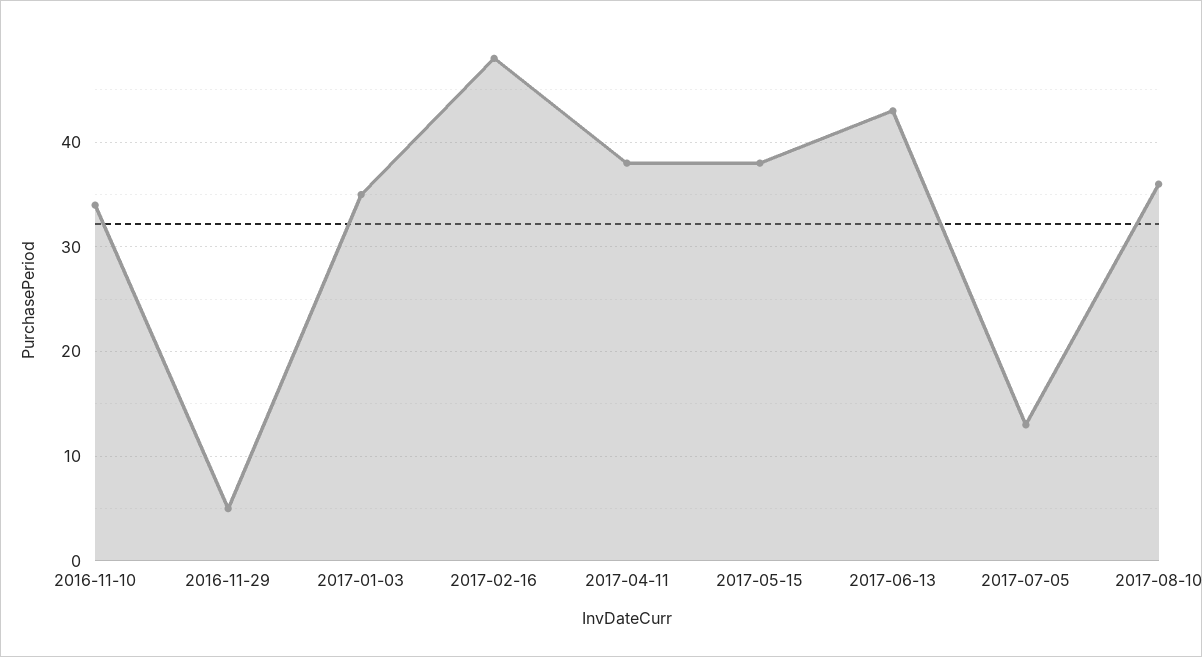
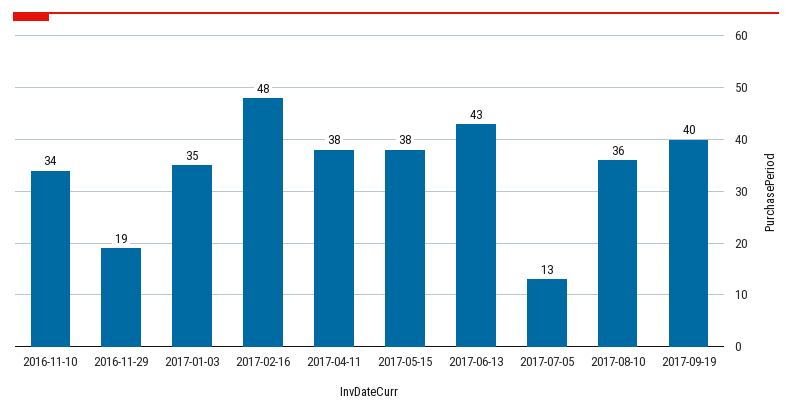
2016-11-29: 5 -> 19
2017-09-19: none -> 40

